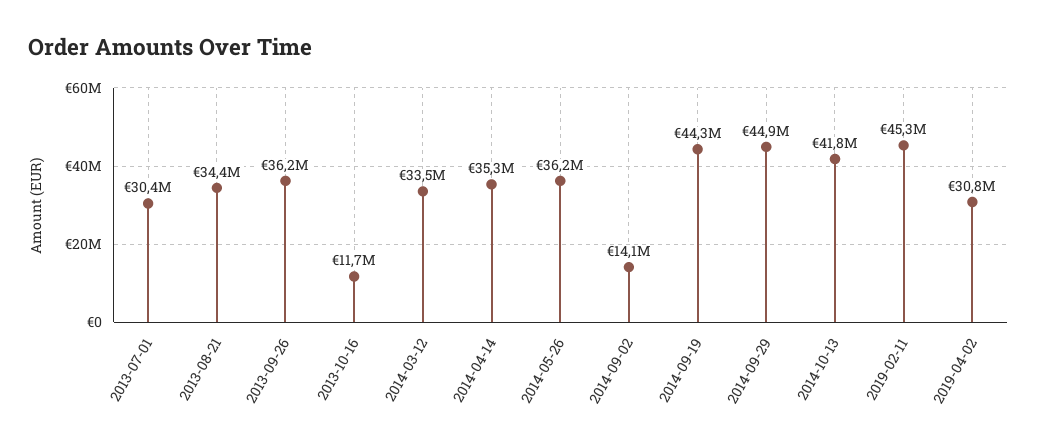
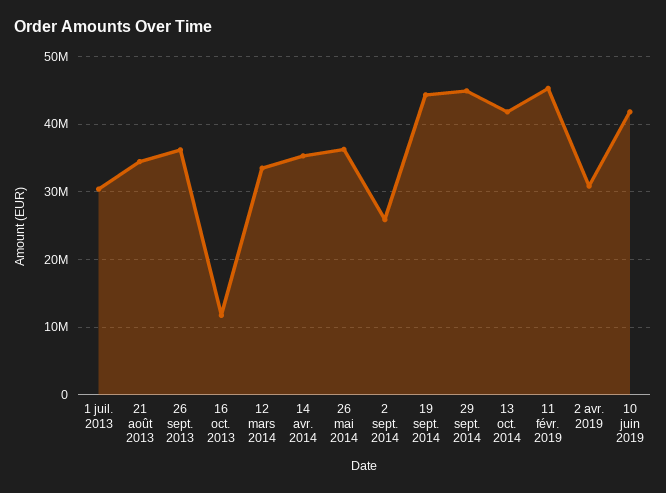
2014-09-02: 14100000 -> 26000000
10 juin 2019: none -> 42000000

